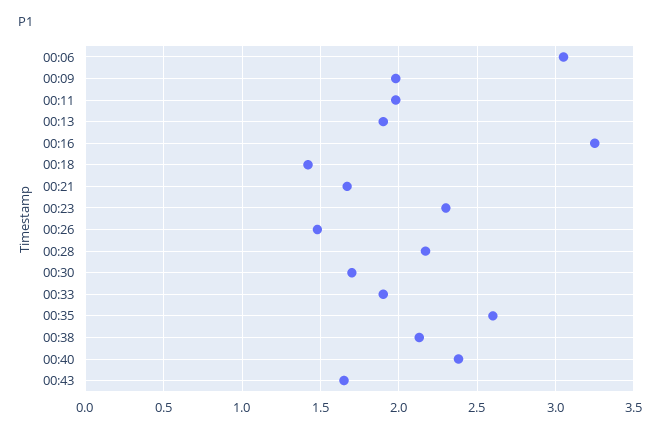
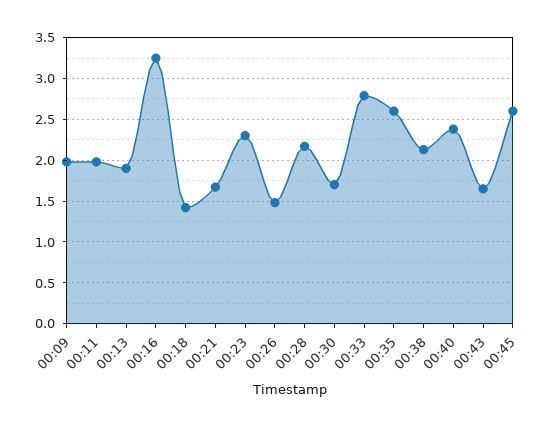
00:06: 3.05 -> none
00:33: 1.9 -> 2.8
00:45: none -> 2.6

